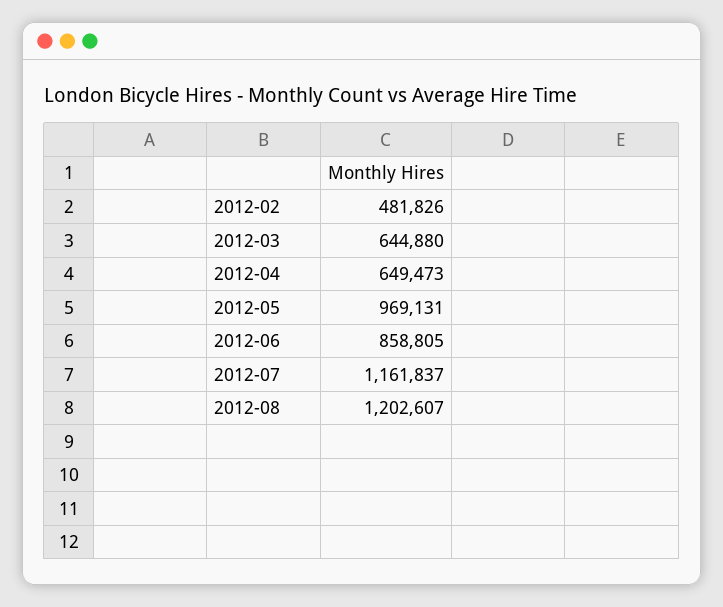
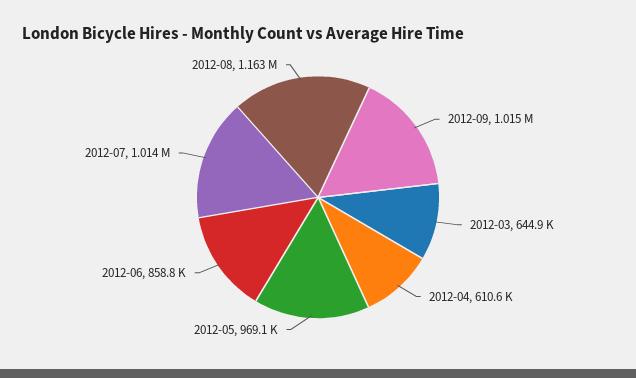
2012-02: 481826 -> none
2012-04: 649473 -> 610600
2012-07: 1161837 -> 1014000
2012-08: 1202607 -> 1163000
2012-09: none -> 1015000

